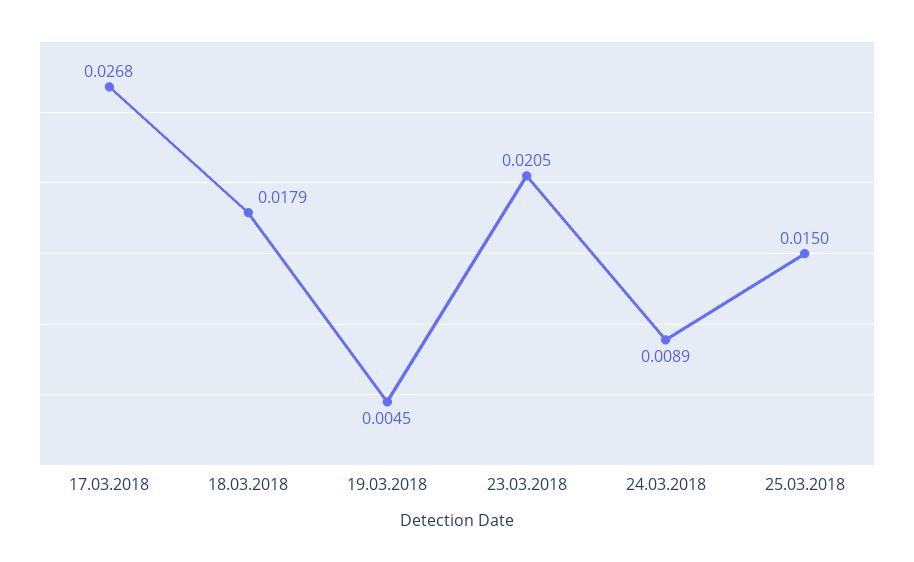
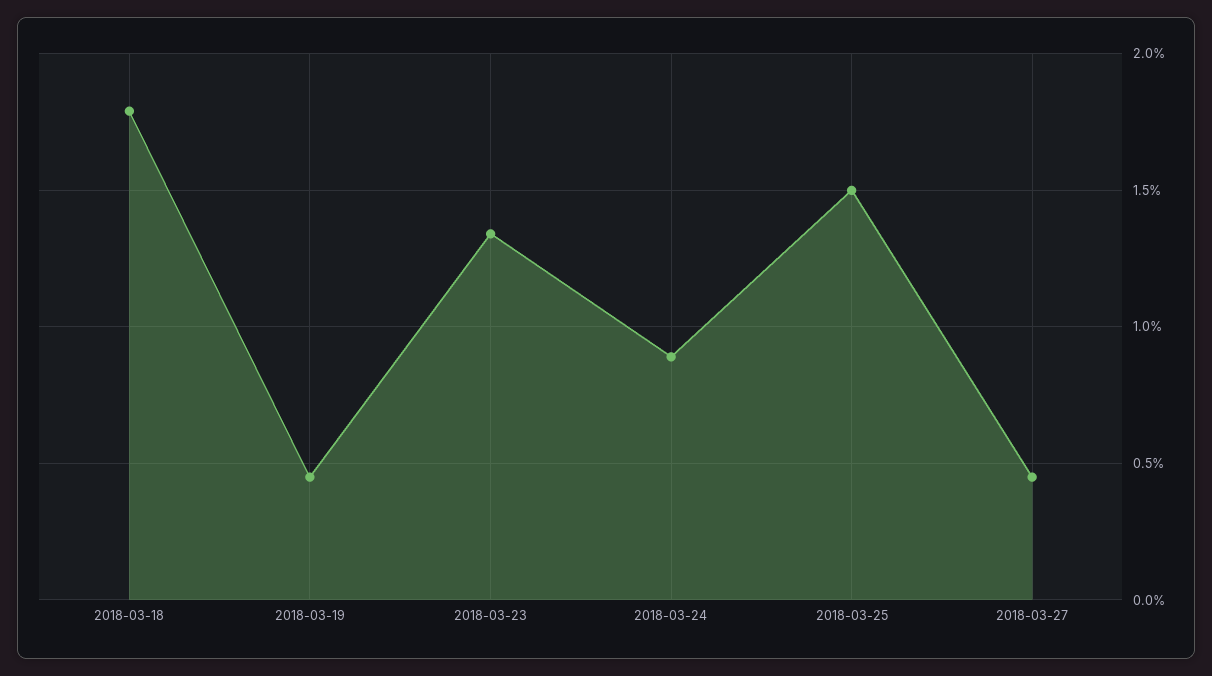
17.03.2018: 0.0268 -> none
23.03.2018: 0.0205 -> 0.0135
2018-03-27: none -> 0.0045

